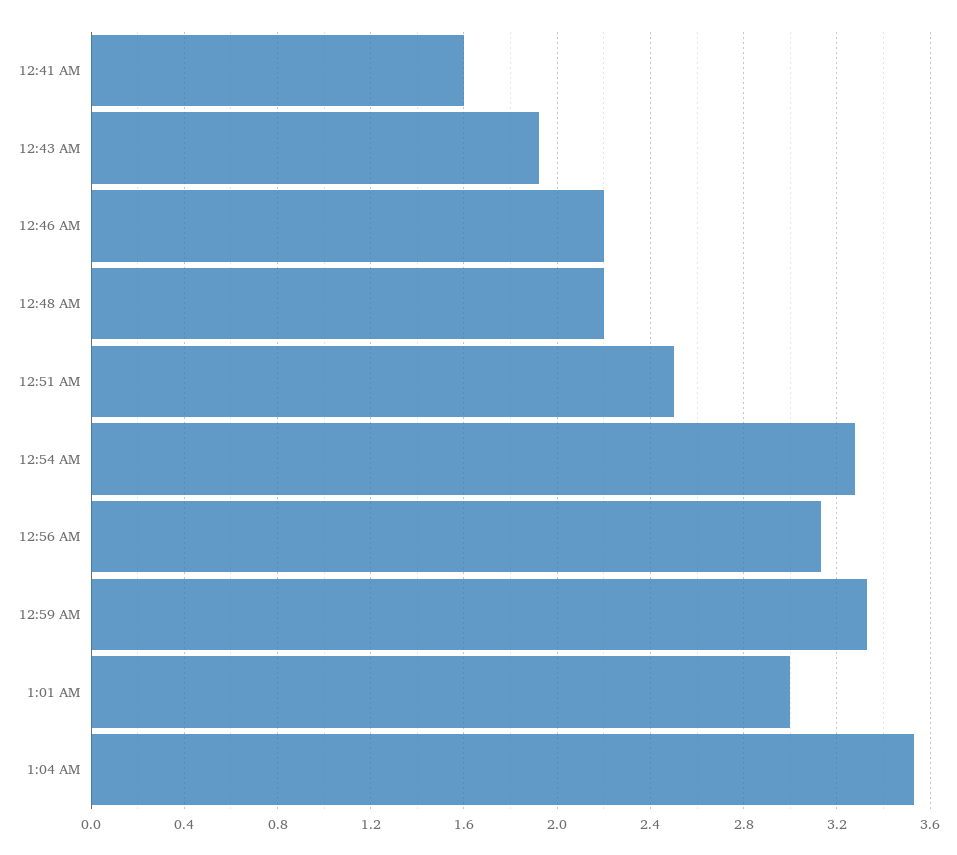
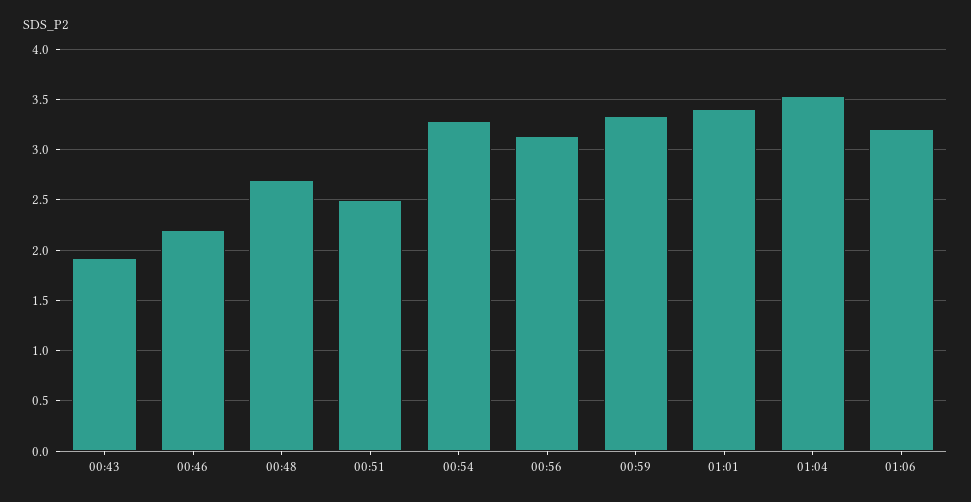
12:41 AM: 1.6 -> none
12:48 AM: 2.2 -> 2.7
1:01 AM: 3 -> 3.4
01:06: none -> 3.2

